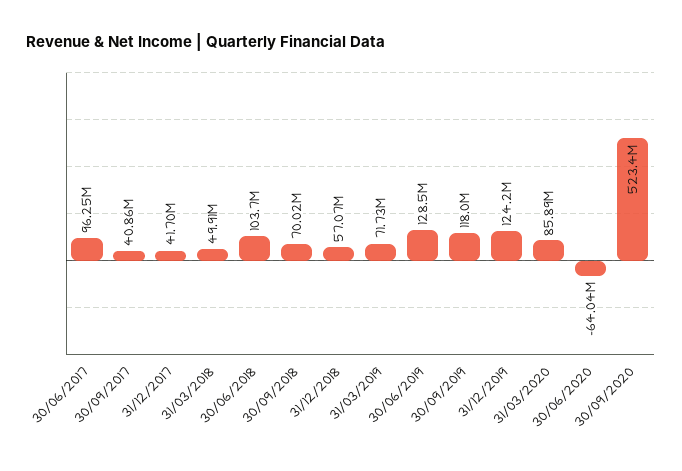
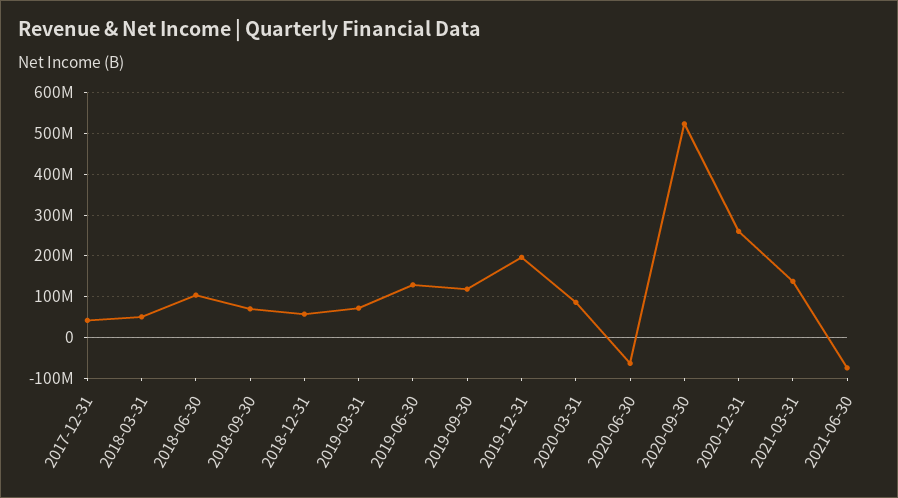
30/06/2017: 96250000 -> none
30/09/2017: 40860000 -> none
31/12/2019: 124200000 -> 200000000
2020-12-31: none -> 260000000
2021-03-31: none -> 140000000
2021-06-30: none -> -80000000

